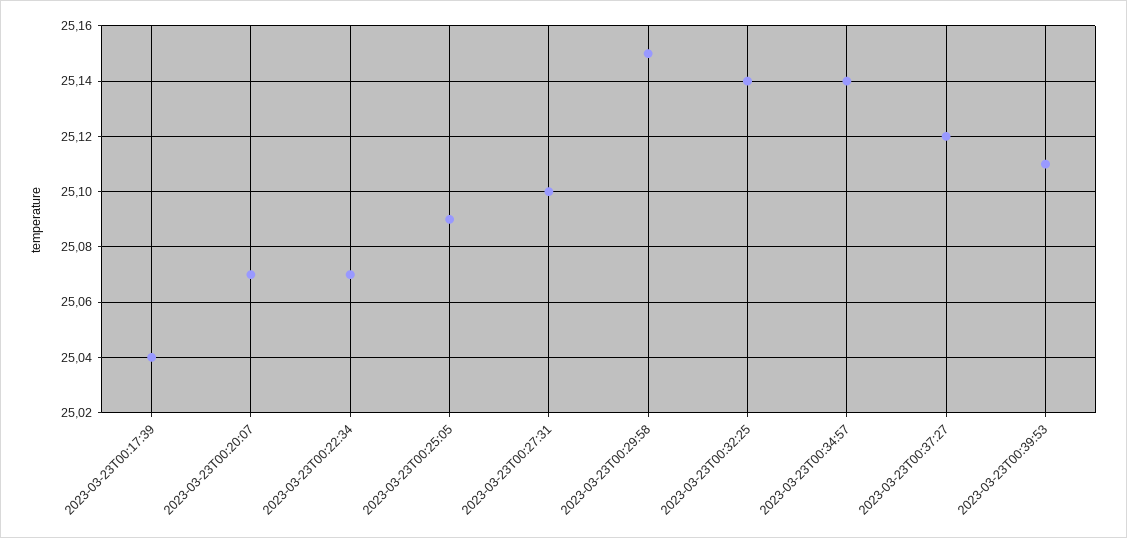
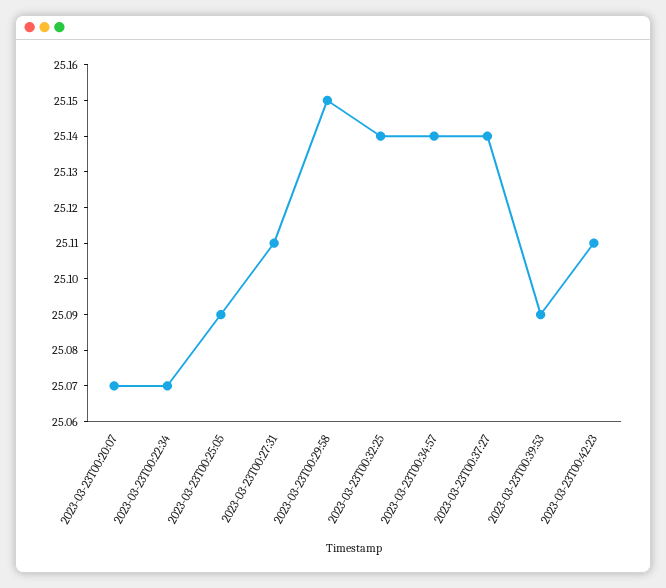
2023-03-23T00:17:39: 25.04 -> none
2023-03-23T00:27:31: 25.1 -> 25.11
2023-03-23T00:37:27: 25.12 -> 25.14
2023-03-23T00:39:53: 25.11 -> 25.09
2023-03-23T00:42:23: none -> 25.11

